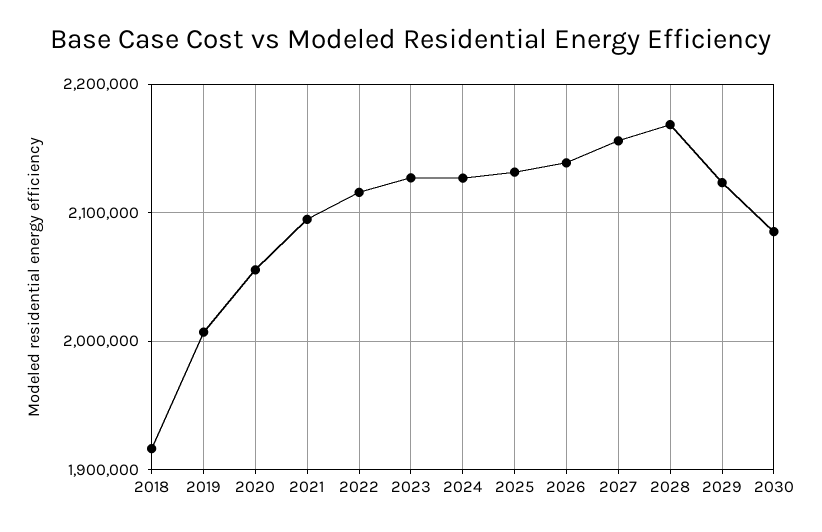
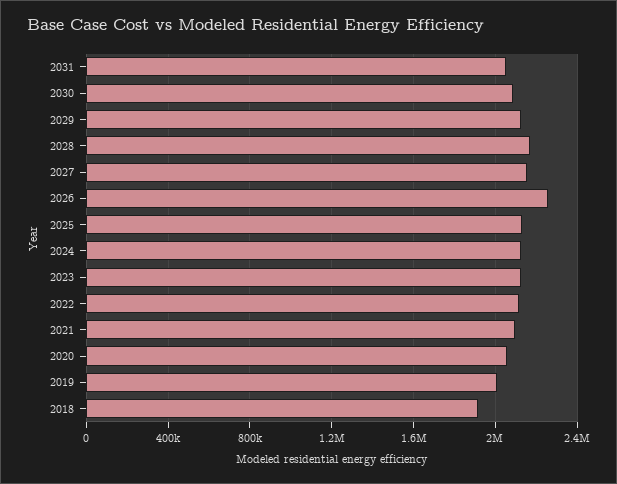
2026: 2140000 -> 2250000
2031: none -> 2050000

